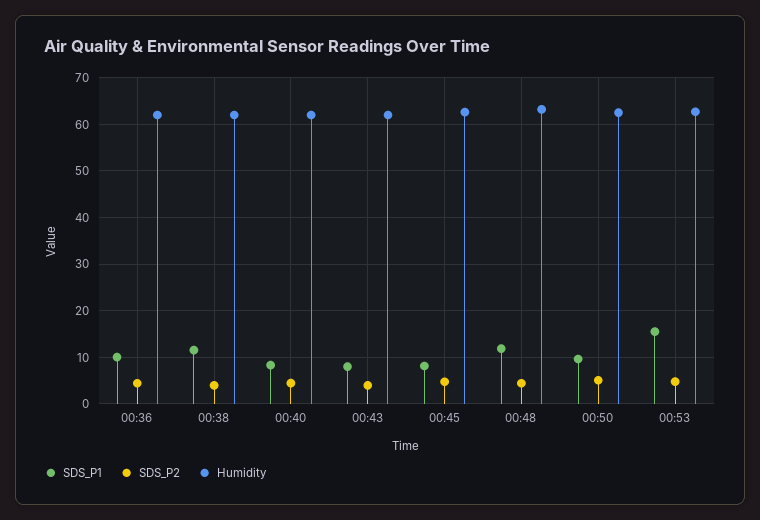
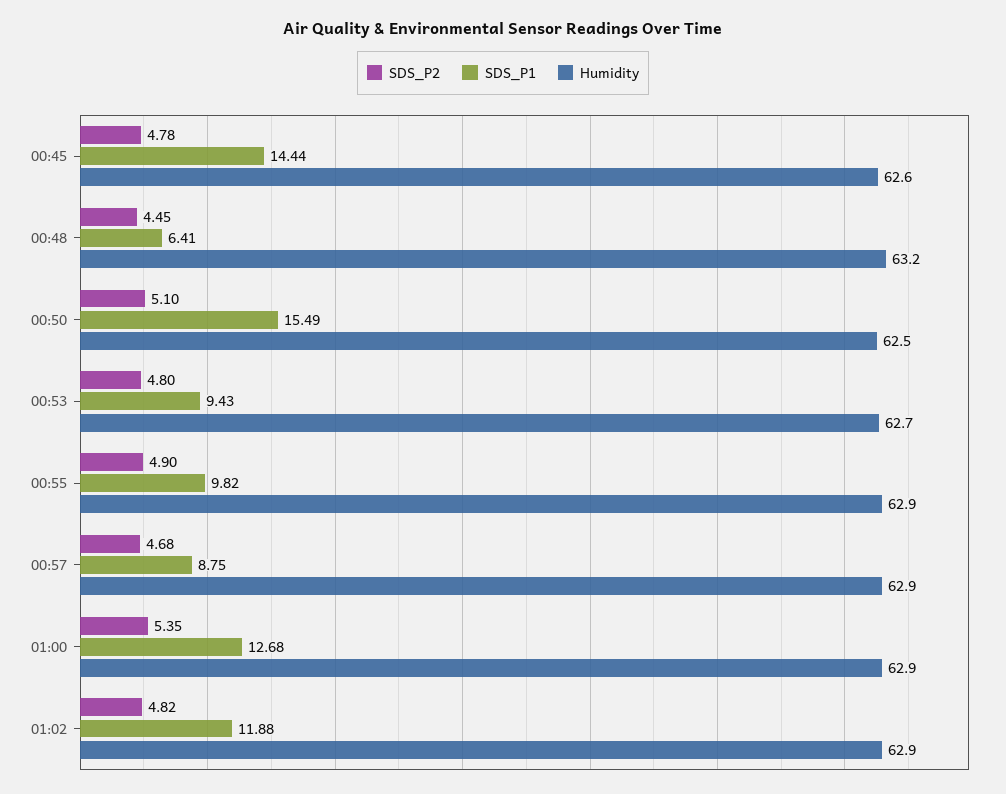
SDS_P1, 00:36: 10 -> none
SDS_P2, 00:36: 4 -> none
Humidity, 00:36: 62 -> none
SDS_P1, 00:38: 12 -> none
SDS_P2, 00:38: 4 -> none
Humidity, 00:38: 62 -> none
SDS_P1, 00:40: 8 -> none
SDS_P2, 00:40: 4 -> none
Humidity, 00:40: 62 -> none
SDS_P1, 00:43: 8 -> none
SDS_P2, 00:43: 4 -> none
Humidity, 00:43: 62 -> none
SDS_P1, 00:45: 8 -> 14.44
SDS_P1, 00:48: 12 -> 6.41
SDS_P1, 00:50: 10 -> 15.49
SDS_P1, 00:53: 16 -> 9.43
SDS_P2, 00:55: none -> 4.9
SDS_P1, 00:55: none -> 9.82
Humidity, 00:55: none -> 62.9
SDS_P2, 00:57: none -> 4.68
SDS_P1, 00:57: none -> 8.75
Humidity, 00:57: none -> 62.9
SDS_P2, 01:00: none -> 5.35
SDS_P1, 01:00: none -> 12.68
Humidity, 01:00: none -> 62.9
SDS_P2, 01:02: none -> 4.82
SDS_P1, 01:02: none -> 11.88
Humidity, 01:02: none -> 62.9

